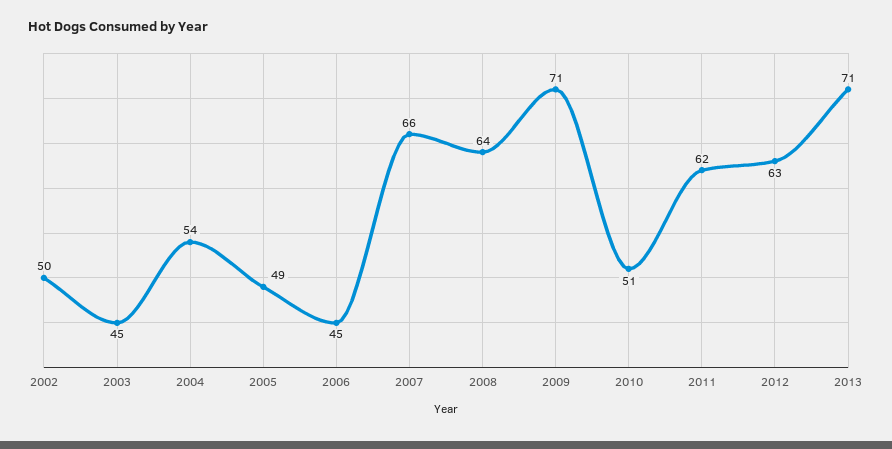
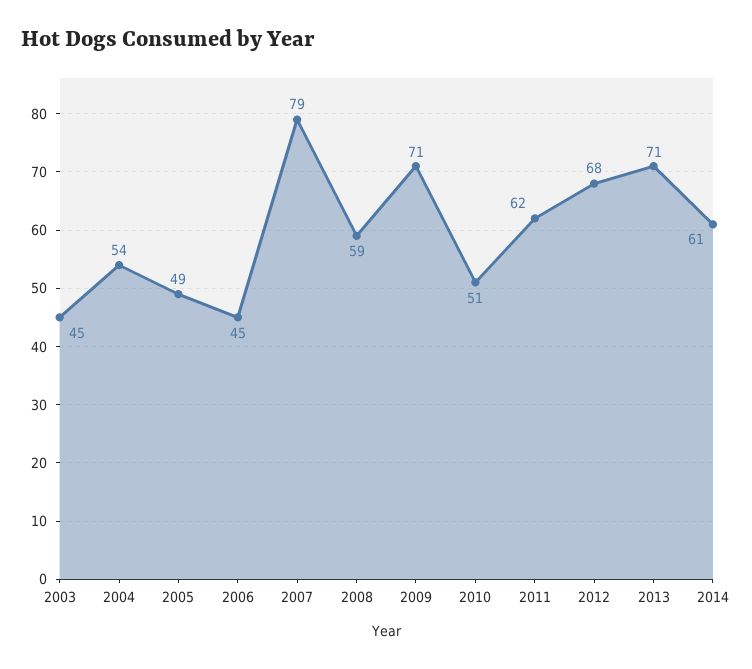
2002: 50 -> none
2007: 66 -> 79
2008: 64 -> 59
2012: 63 -> 68
2014: none -> 61

